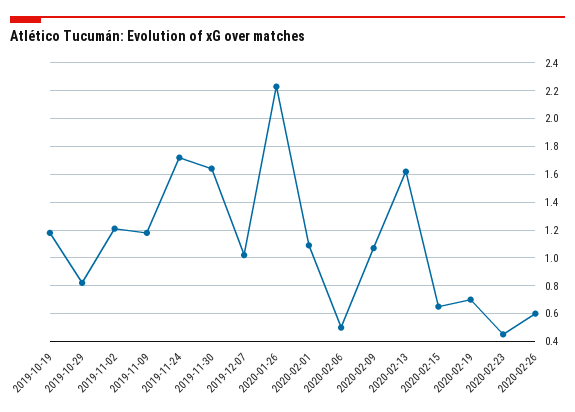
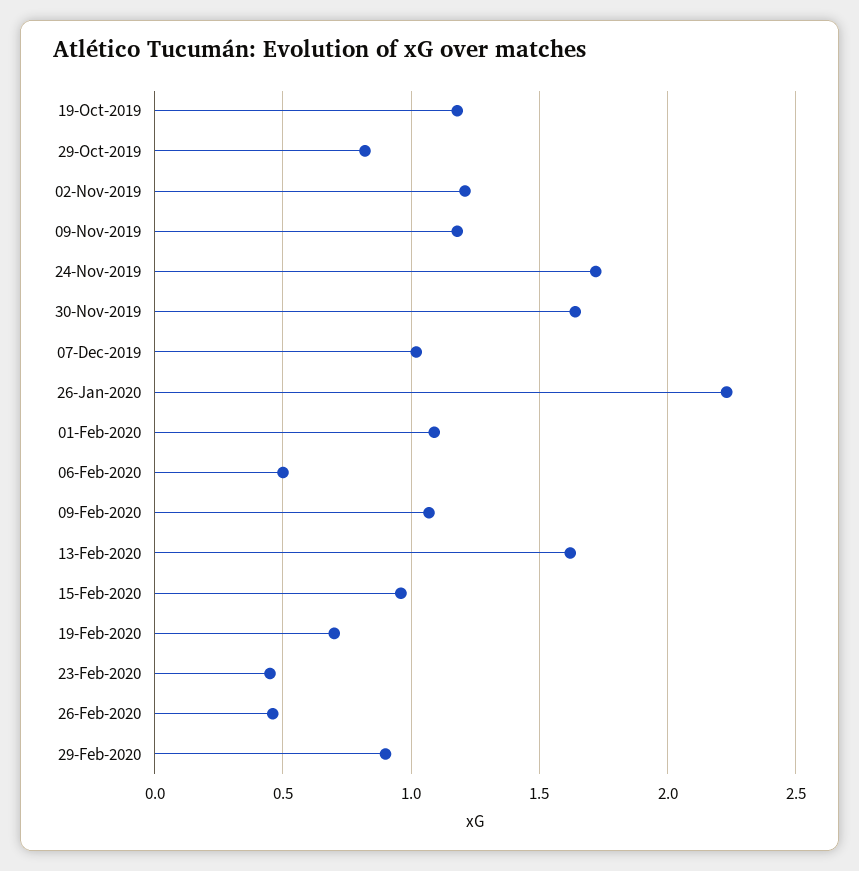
2020-02-15: 0.65 -> 0.95
2020-02-26: 0.6 -> 0.45
29-Feb-2020: none -> 0.9

